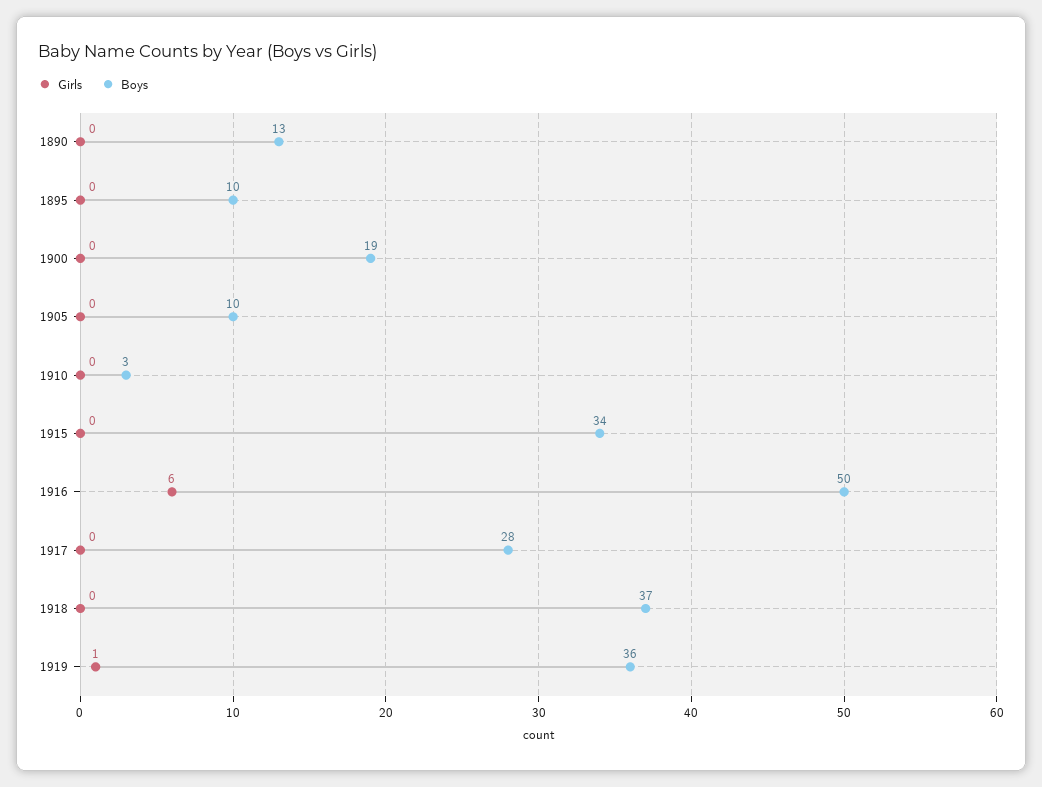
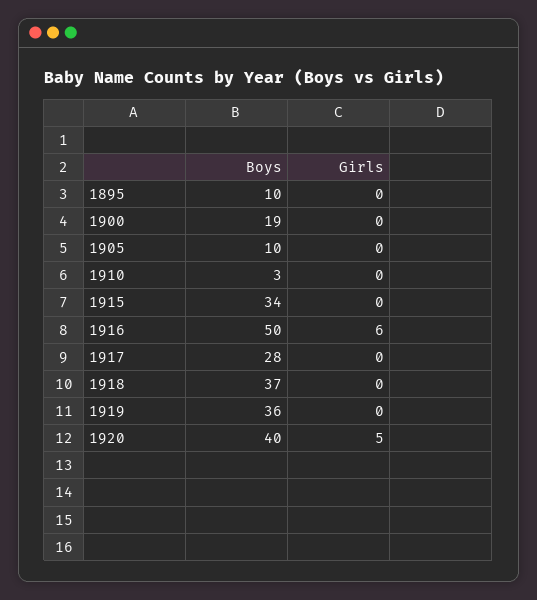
Girls, 1890: 0 -> none
Boys, 1890: 13 -> none
Girls, 1919: 1 -> 0
Boys, 1920: none -> 40
Girls, 1920: none -> 5

